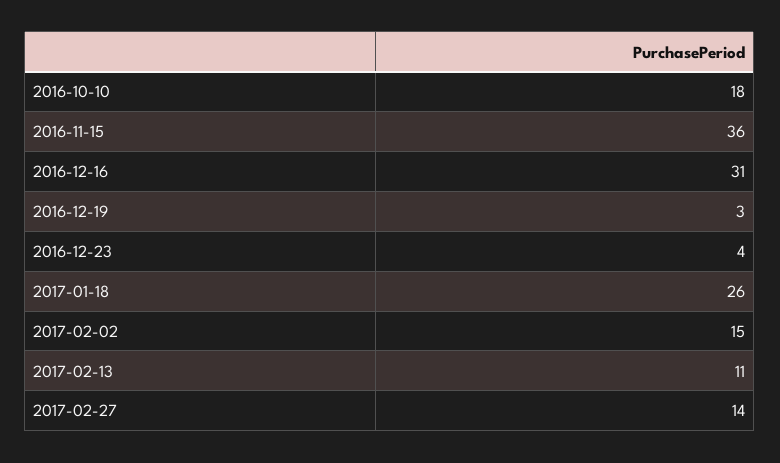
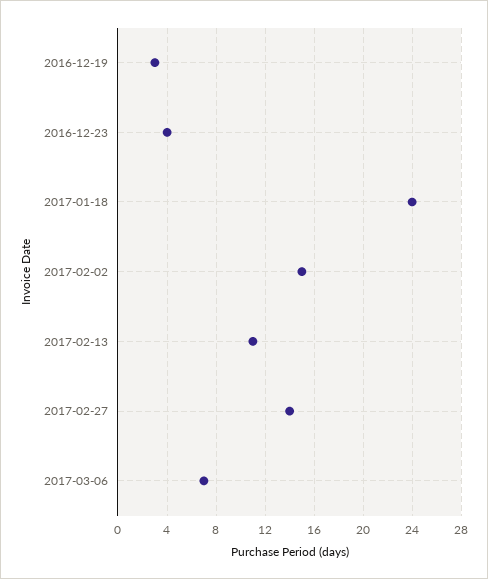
2016-10-10: 18 -> none
2016-11-15: 36 -> none
2016-12-16: 31 -> none
2017-01-18: 26 -> 24
2017-03-06: none -> 7

